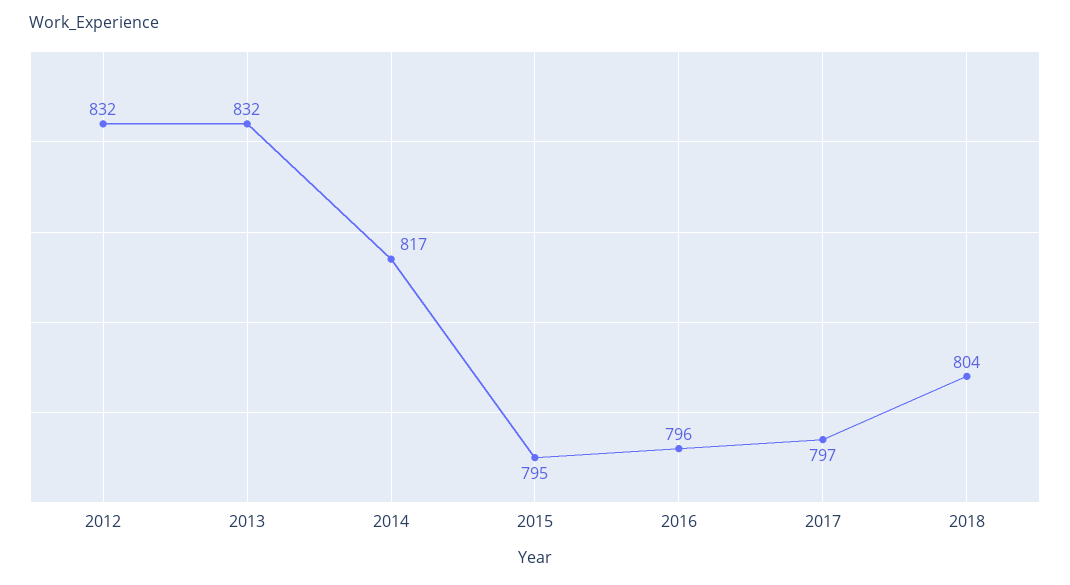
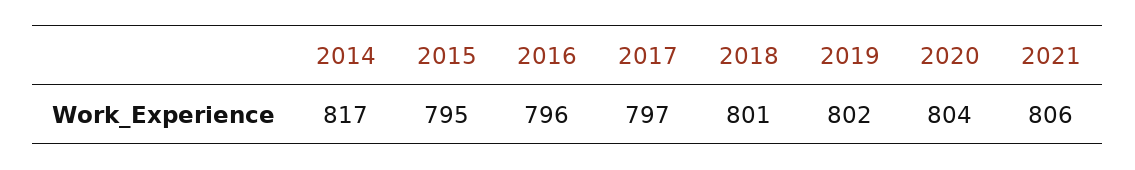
2012: 832 -> none
2013: 832 -> none
2018: 804 -> 801
2019: none -> 802
2020: none -> 804
2021: none -> 806

